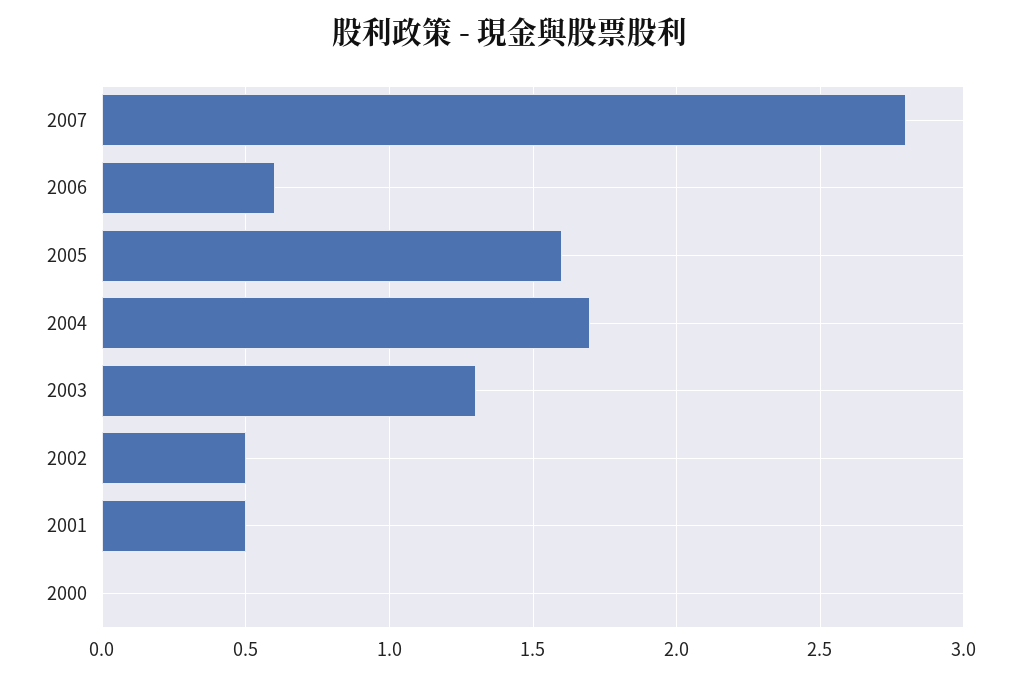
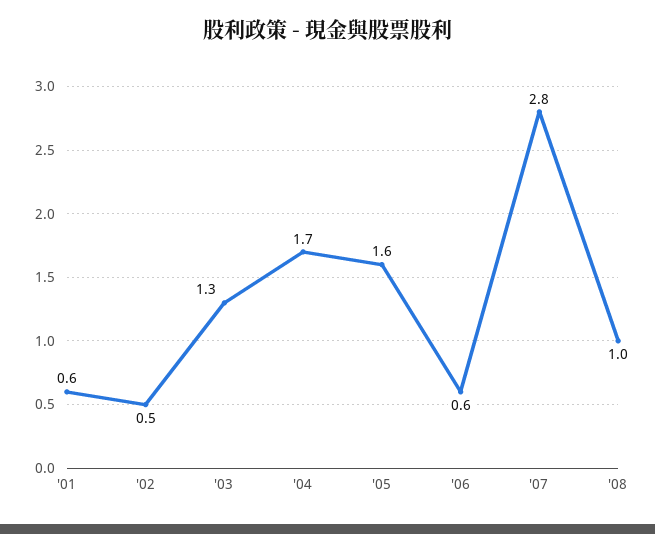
2001: 0.5 -> 0.6
2000: 0 -> none
'08: none -> 1

